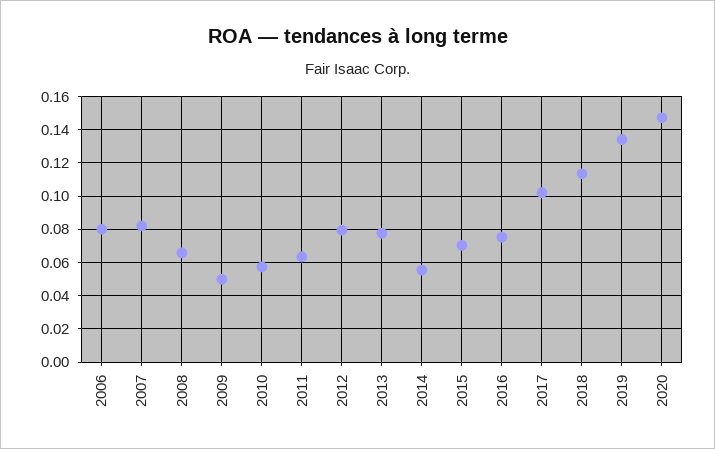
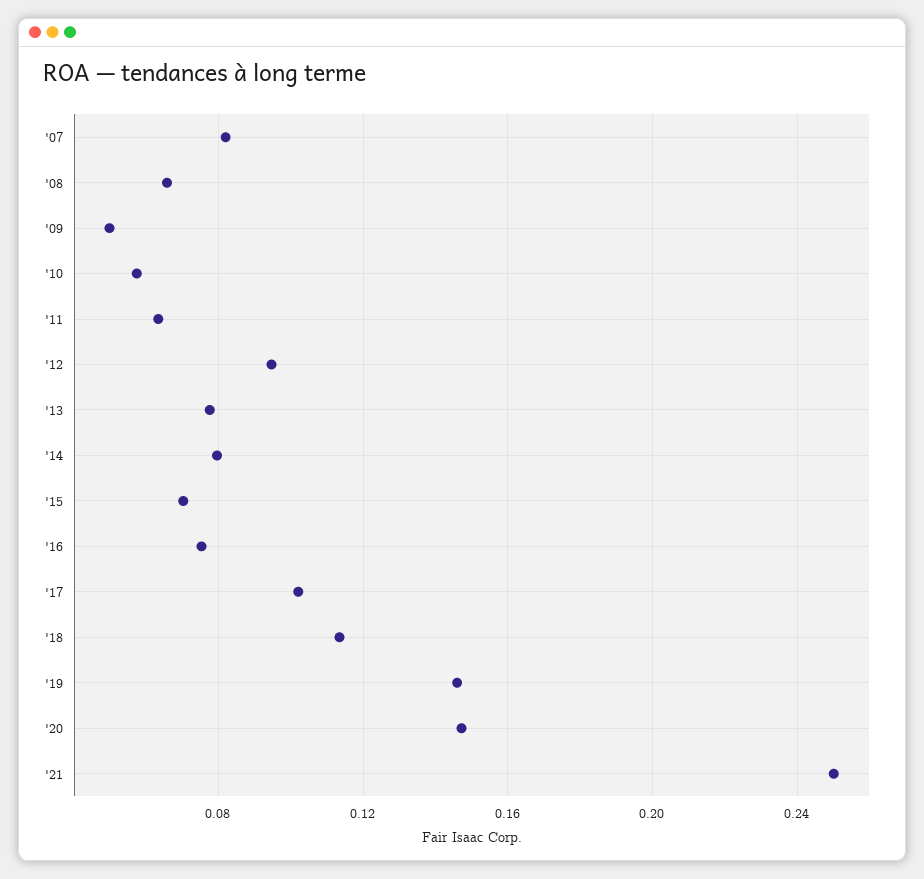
2006: 0.08 -> none
2012: 0.08 -> 0.095
2014: 0.055 -> 0.08
2019: 0.135 -> 0.145
'21: none -> 0.25

